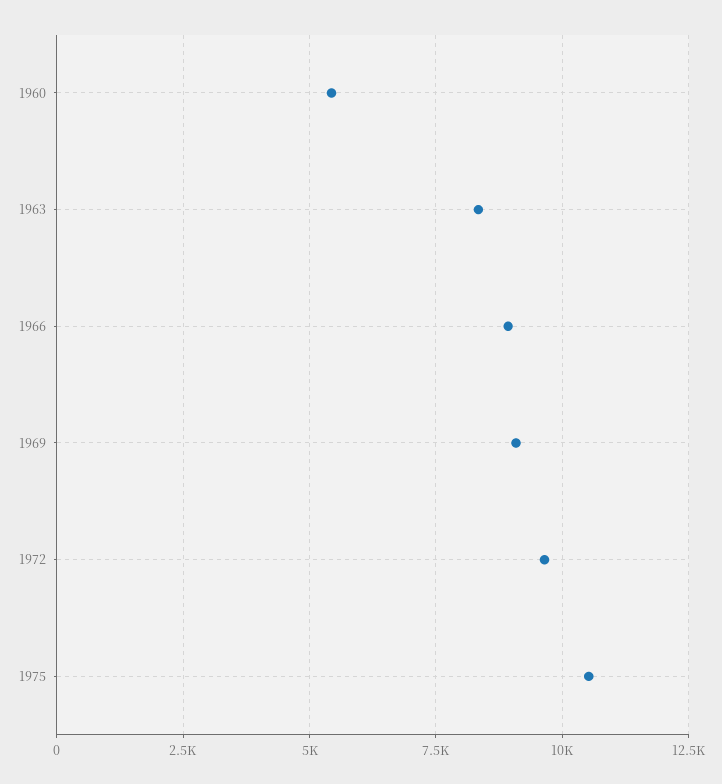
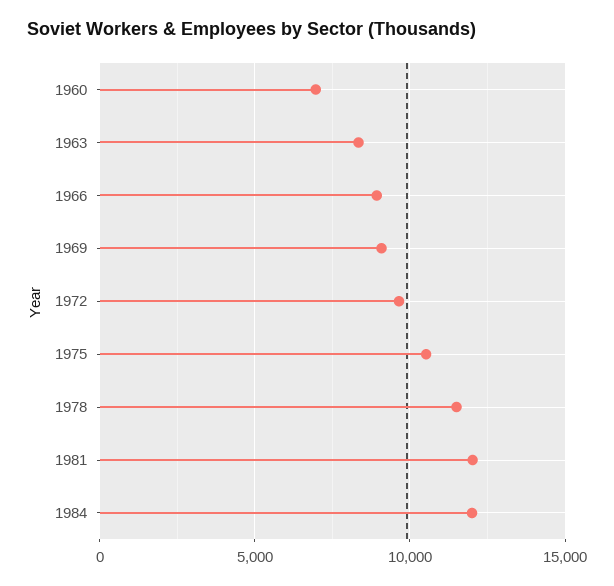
1960: 5500 -> 7000
1978: none -> 11500
1981: none -> 12000
1984: none -> 12000

